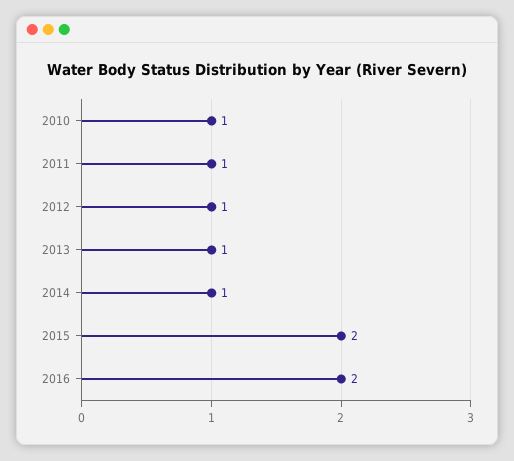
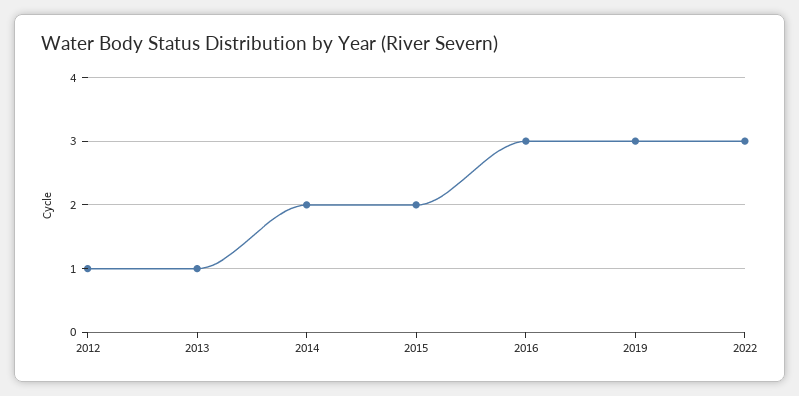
2010: 1 -> none
2011: 1 -> none
2014: 1 -> 2
2016: 2 -> 3
2019: none -> 3
2022: none -> 3

